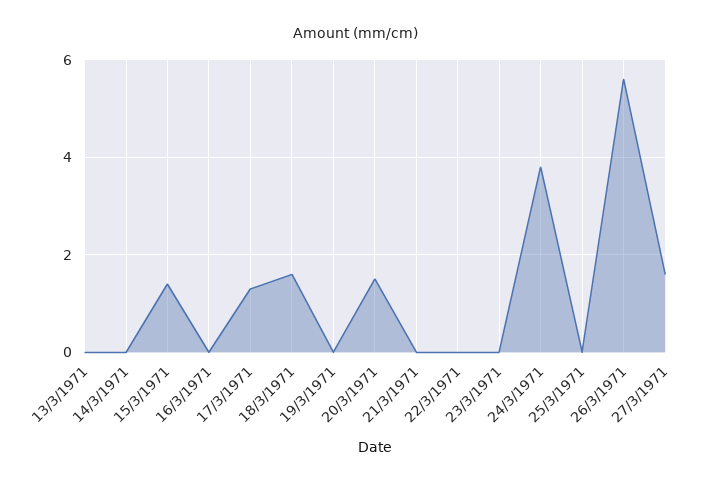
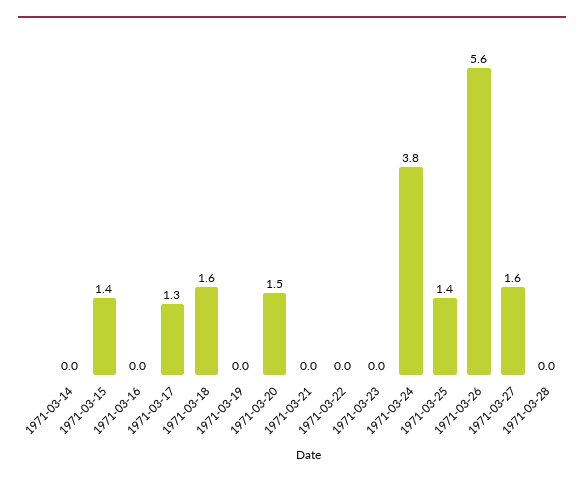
13/3/1971: 0 -> none
25/3/1971: 0 -> 1.4
1971-03-28: none -> 0

